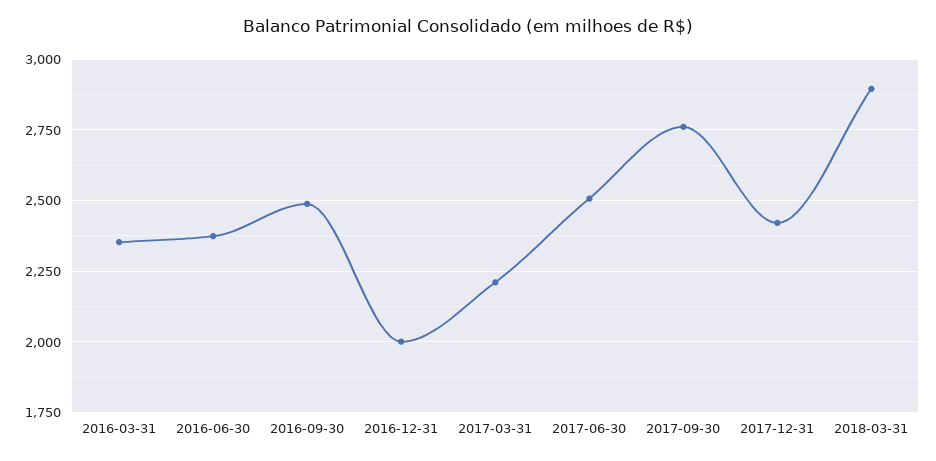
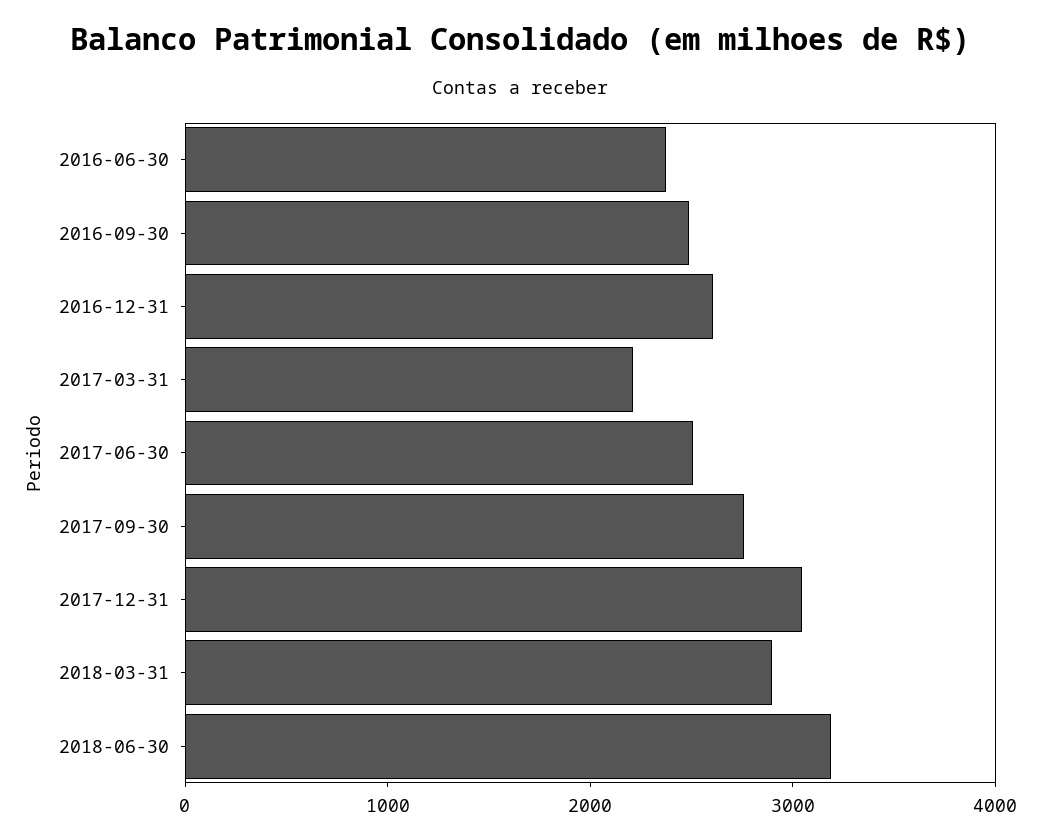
2016-03-31: 2350 -> none
2016-12-31: 2000 -> 2600
2017-12-31: 2425 -> 3000
2018-06-30: none -> 3200

